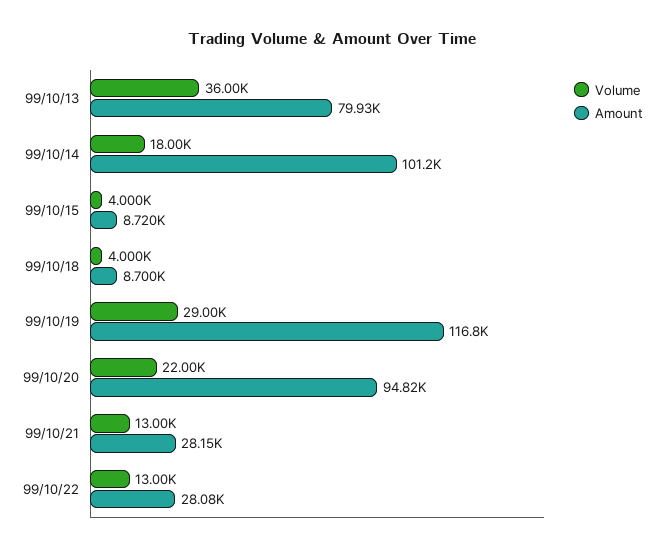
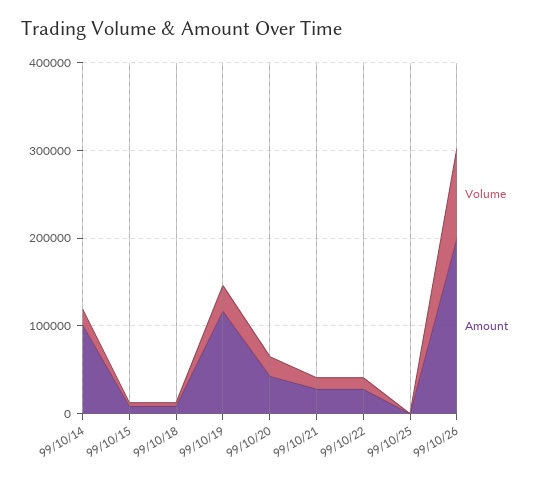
Volume, 99/10/13: 36000 -> none
Amount, 99/10/13: 79930 -> none
Amount, 99/10/20: 94820 -> 40000
Volume, 99/10/25: none -> 0
Amount, 99/10/25: none -> 0
Volume, 99/10/26: none -> 100000
Amount, 99/10/26: none -> 200000

